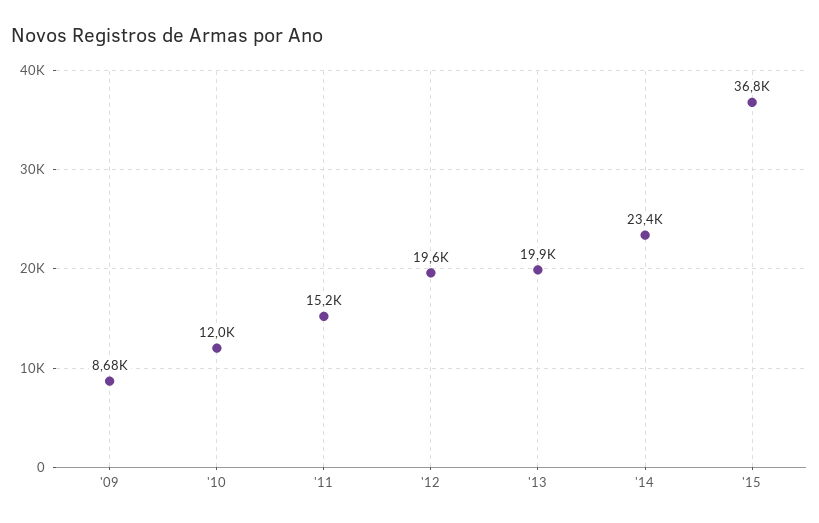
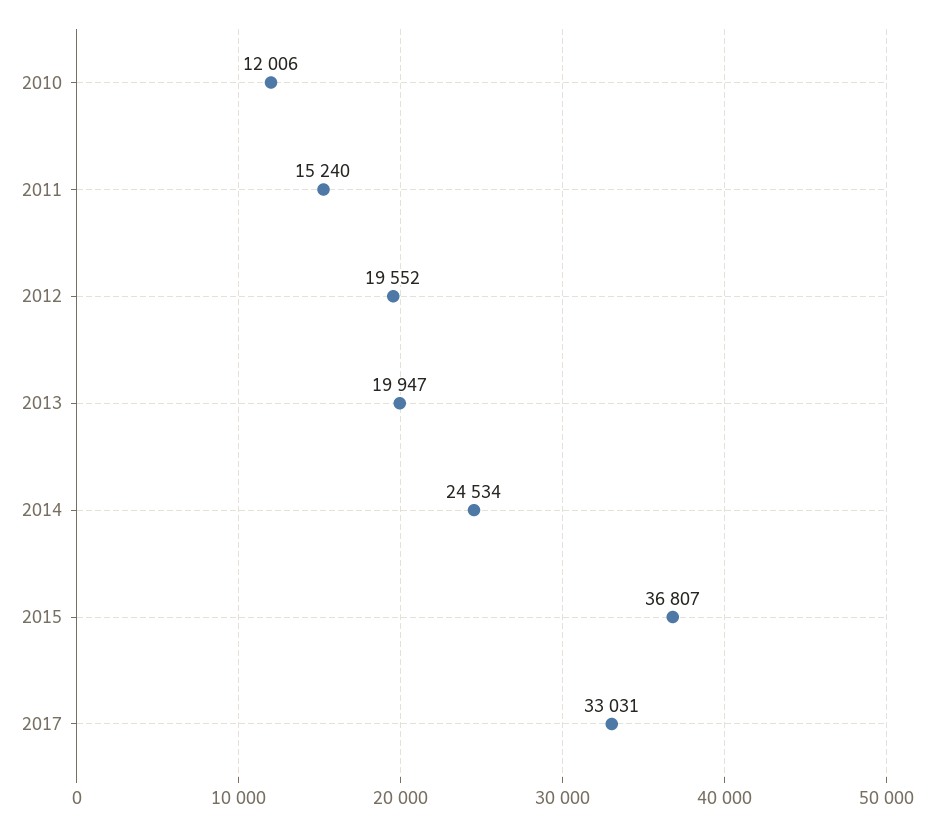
'09: 8680 -> none
'14: 23400 -> 24534
2017: none -> 33031

